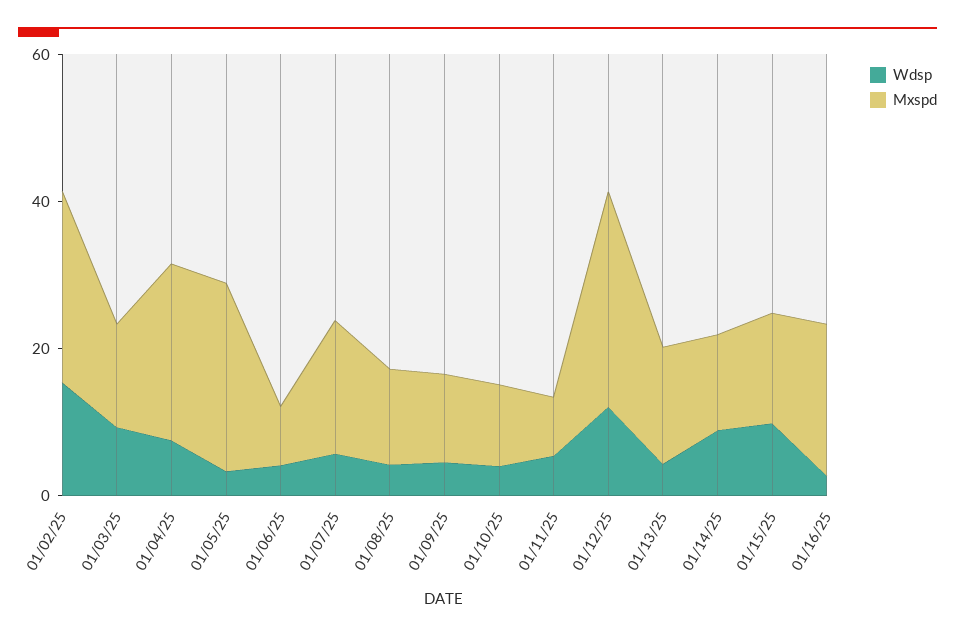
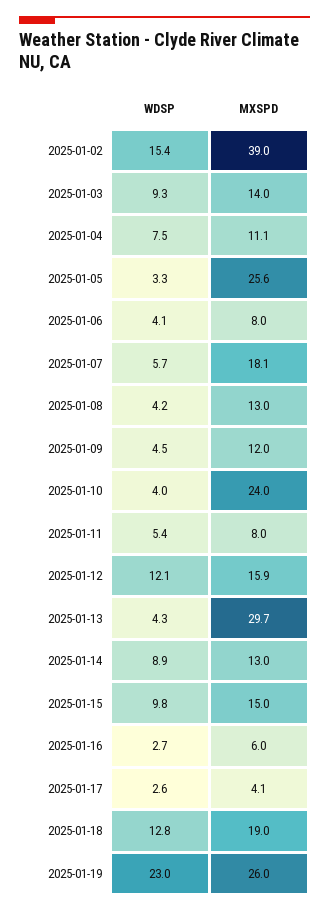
Mxspd, 01/02/25: 25 -> 39
Mxspd, 01/04/25: 25 -> 11.1
Mxspd, 01/10/25: 10 -> 24
Mxspd, 01/12/25: 30 -> 15.9
Mxspd, 01/13/25: 15 -> 29.7
Mxspd, 01/16/25: 20 -> 6
Wdsp, 2025-01-17: none -> 2.6
Mxspd, 2025-01-17: none -> 4.1
Wdsp, 2025-01-18: none -> 12.8
Mxspd, 2025-01-18: none -> 19
Wdsp, 2025-01-19: none -> 23
Mxspd, 2025-01-19: none -> 26

